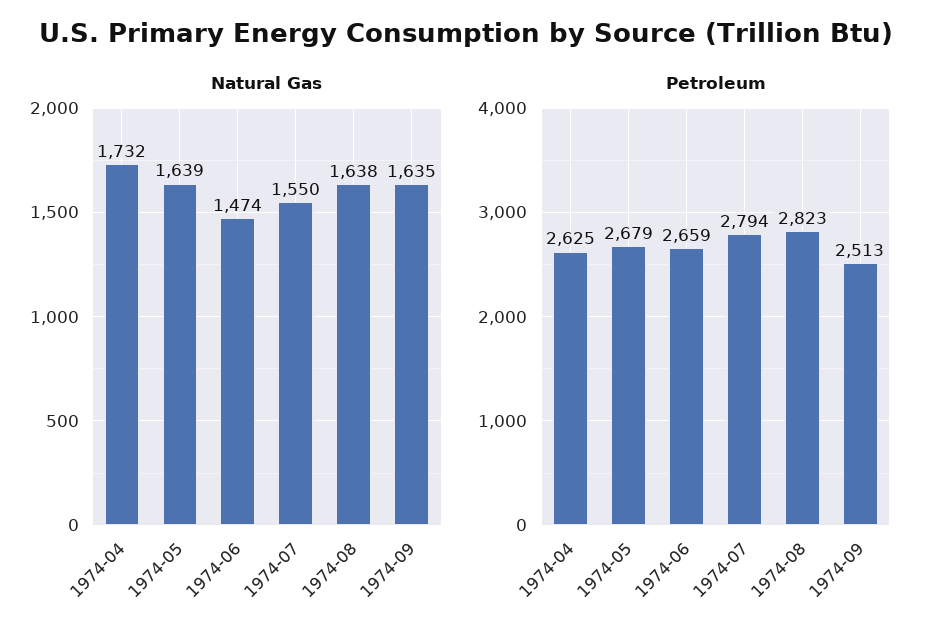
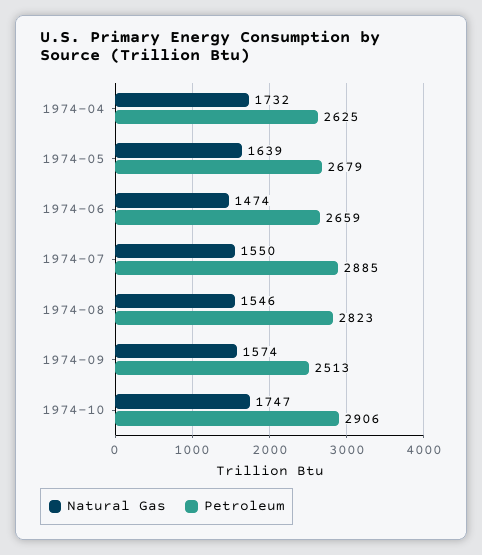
Natural Gas, 1974-08: 1638 -> 1546
Natural Gas, 1974-09: 1635 -> 1574
Petroleum, 1974-07: 2794 -> 2885
Natural Gas, 1974-10: none -> 1747
Petroleum, 1974-10: none -> 2906

